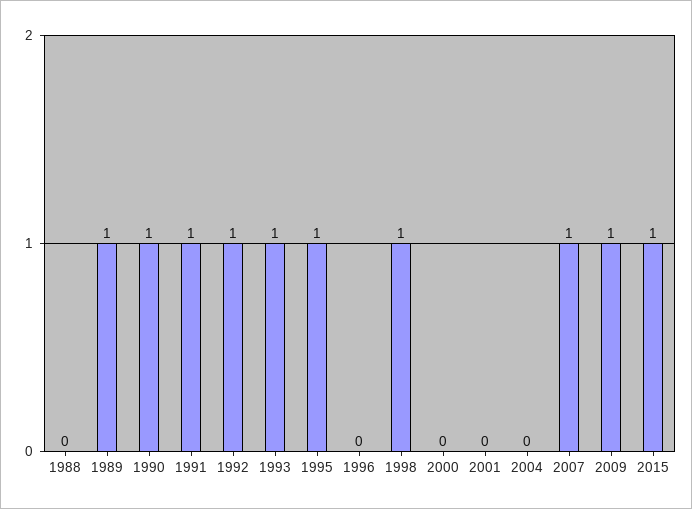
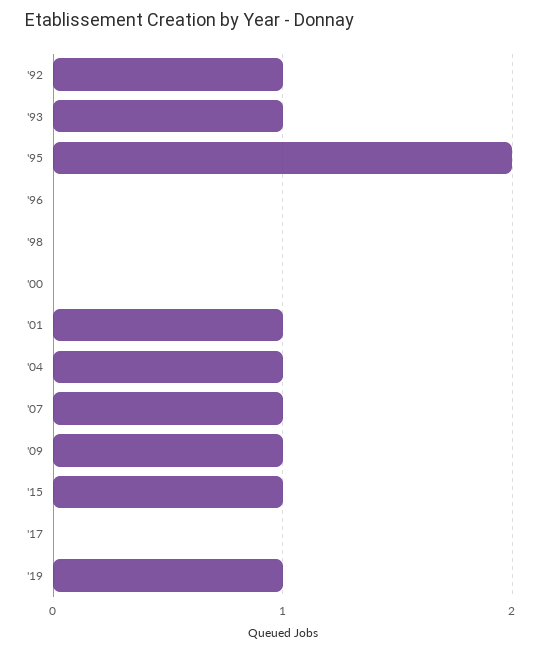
1988: 0 -> none
1989: 1 -> none
1990: 1 -> none
1991: 1 -> none
1995: 1 -> 2
1998: 1 -> 0
2001: 0 -> 1
2004: 0 -> 1
'17: none -> 0
'19: none -> 1

